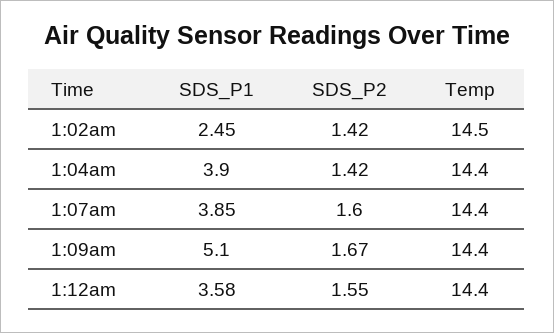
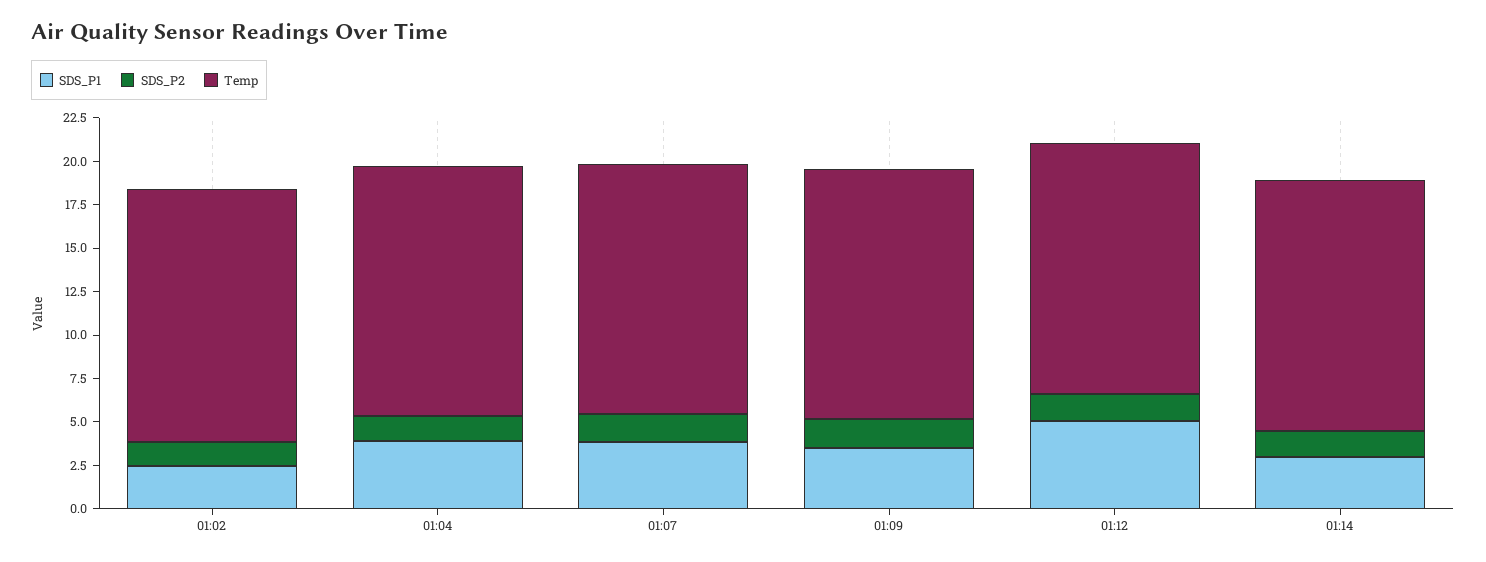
SDS_P1, 1:09am: 5.1 -> 3.5
SDS_P1, 1:12am: 3.58 -> 5
SDS_P1, 01:14: none -> 3
SDS_P2, 01:14: none -> 1.5
Temp, 01:14: none -> 14.5

